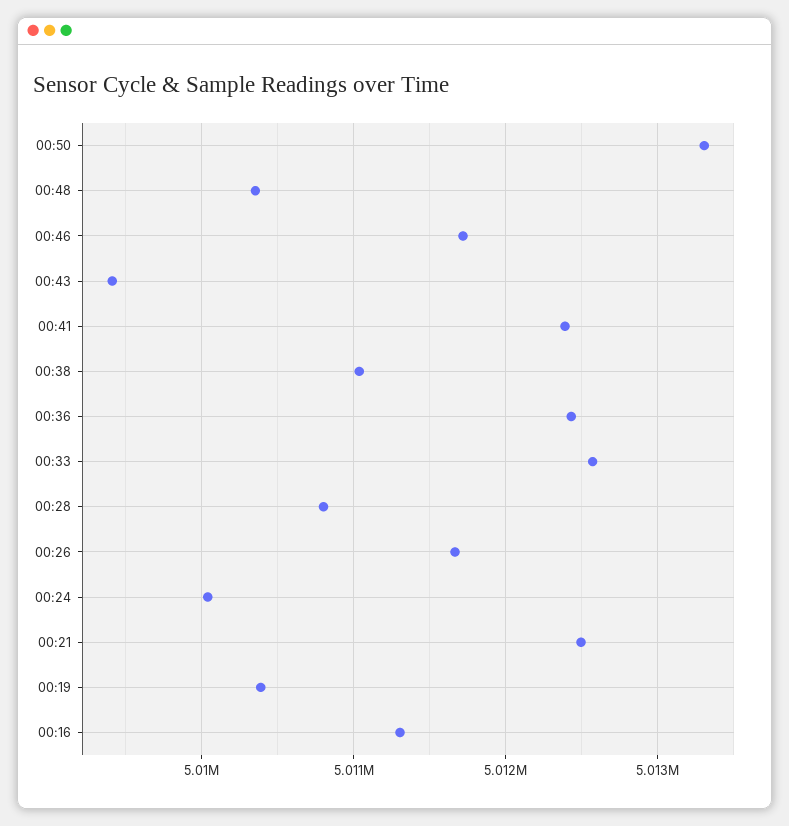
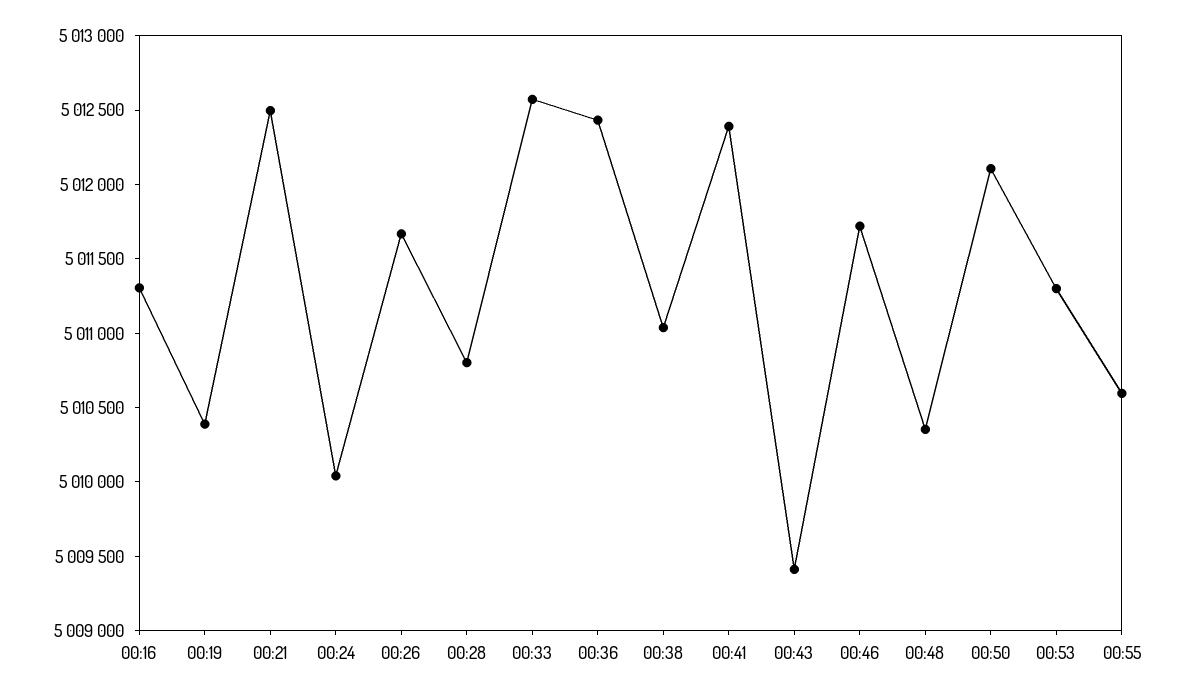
00:50: 5013300 -> 5012100
00:53: none -> 5011300
00:55: none -> 5010600

